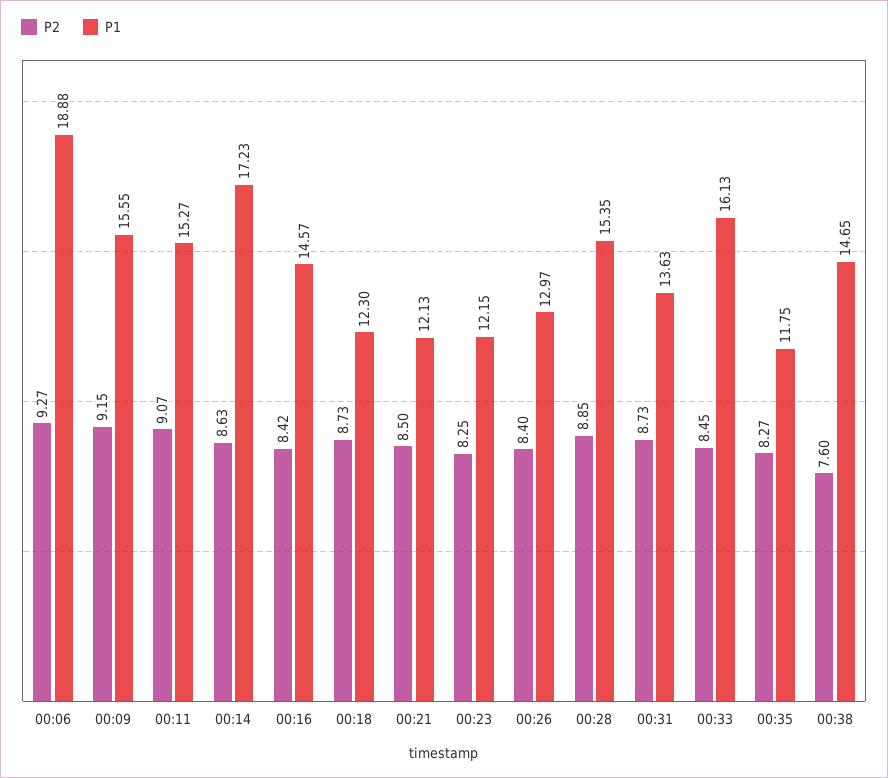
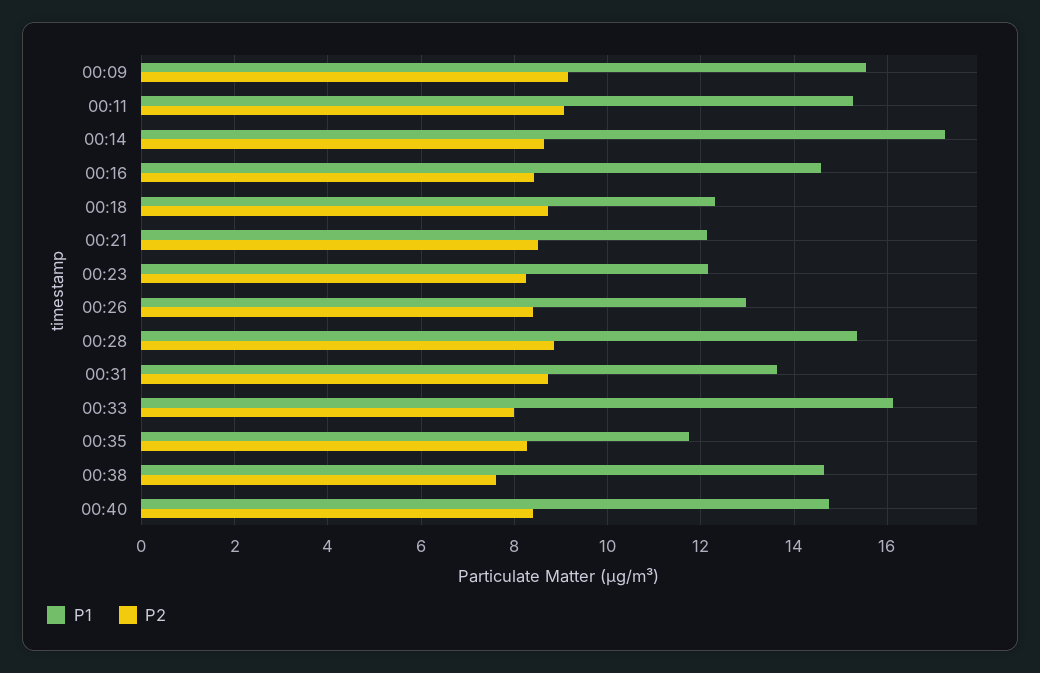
P2, 00:06: 9.27 -> none
P1, 00:06: 18.88 -> none
P2, 00:33: 8.45 -> 8
P1, 00:40: none -> 14.8
P2, 00:40: none -> 8.4

